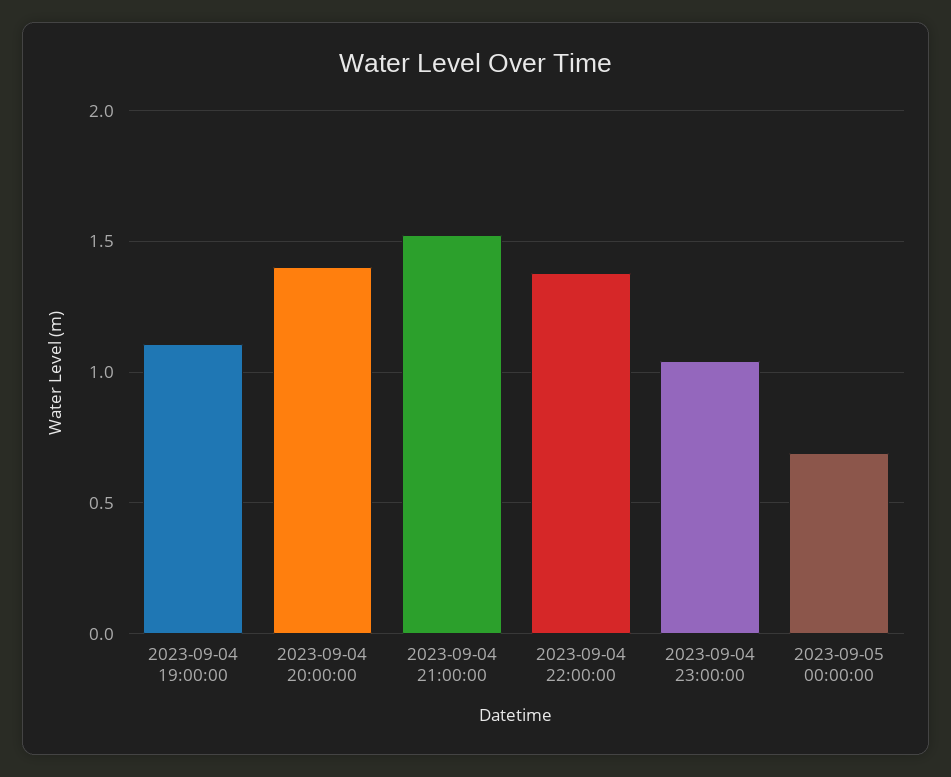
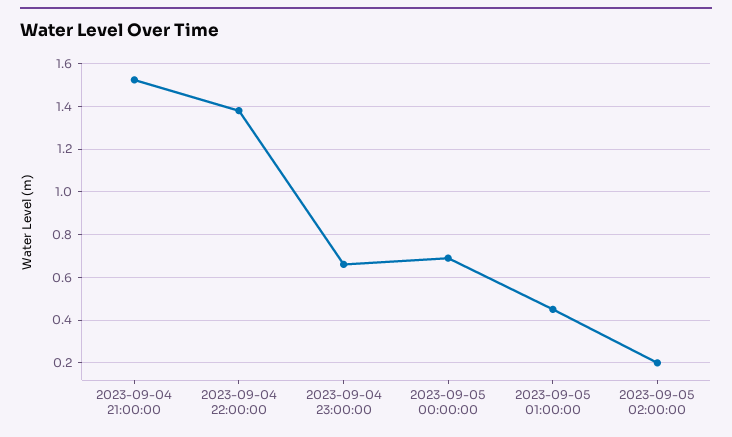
2023-09-04 19:00:00: 1.1 -> none
2023-09-04 20:00:00: 1.4 -> none
2023-09-04 23:00:00: 1.05 -> 0.65
2023-09-05 01:00:00: none -> 0.45
2023-09-05 02:00:00: none -> 0.2

